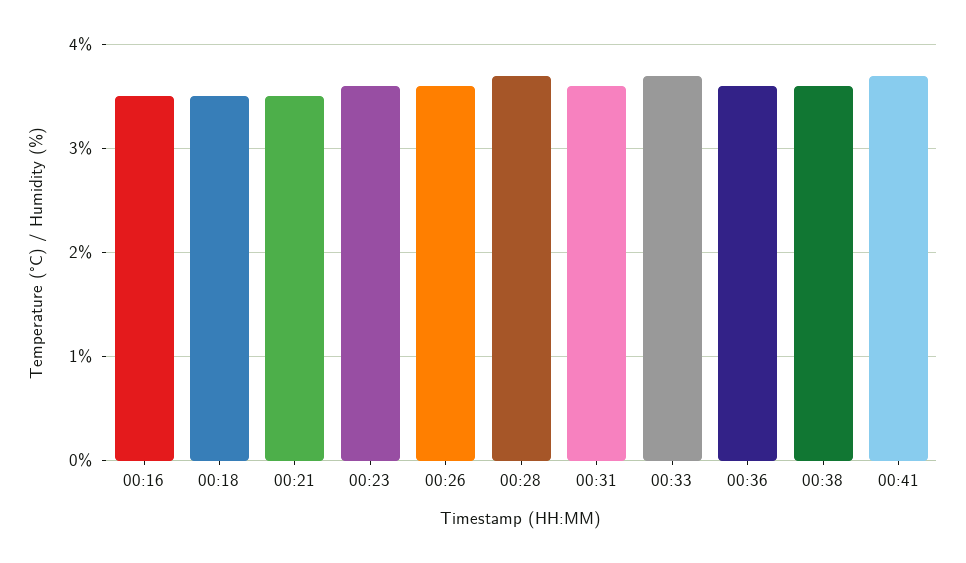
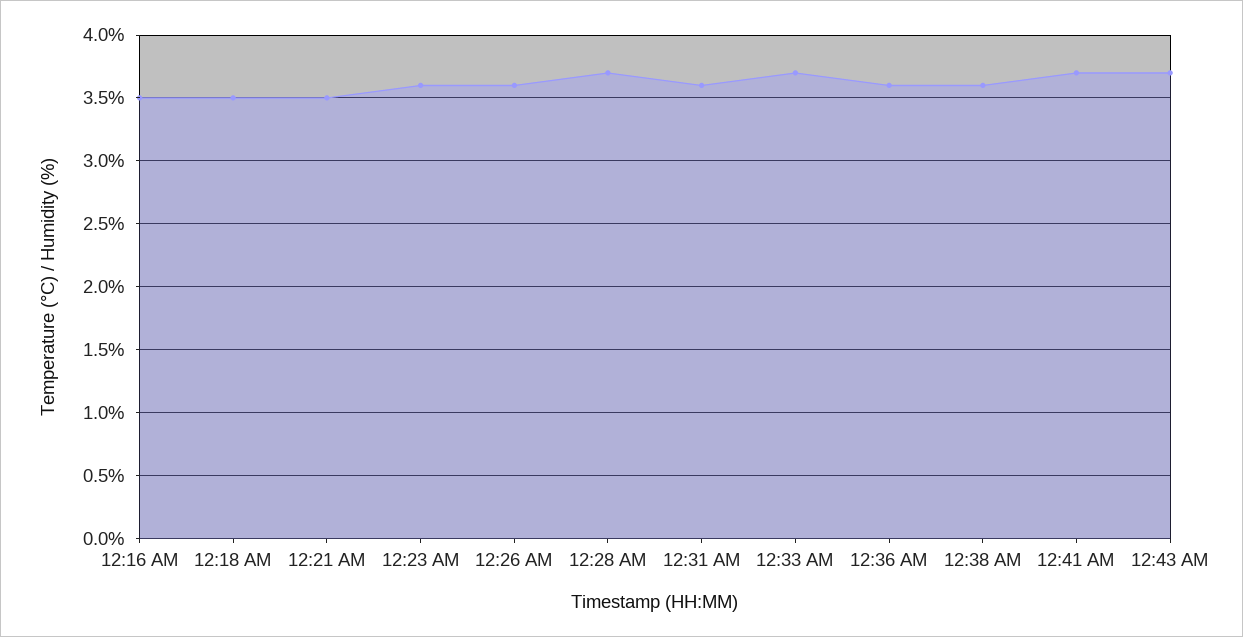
12:43 AM: none -> 3.7

